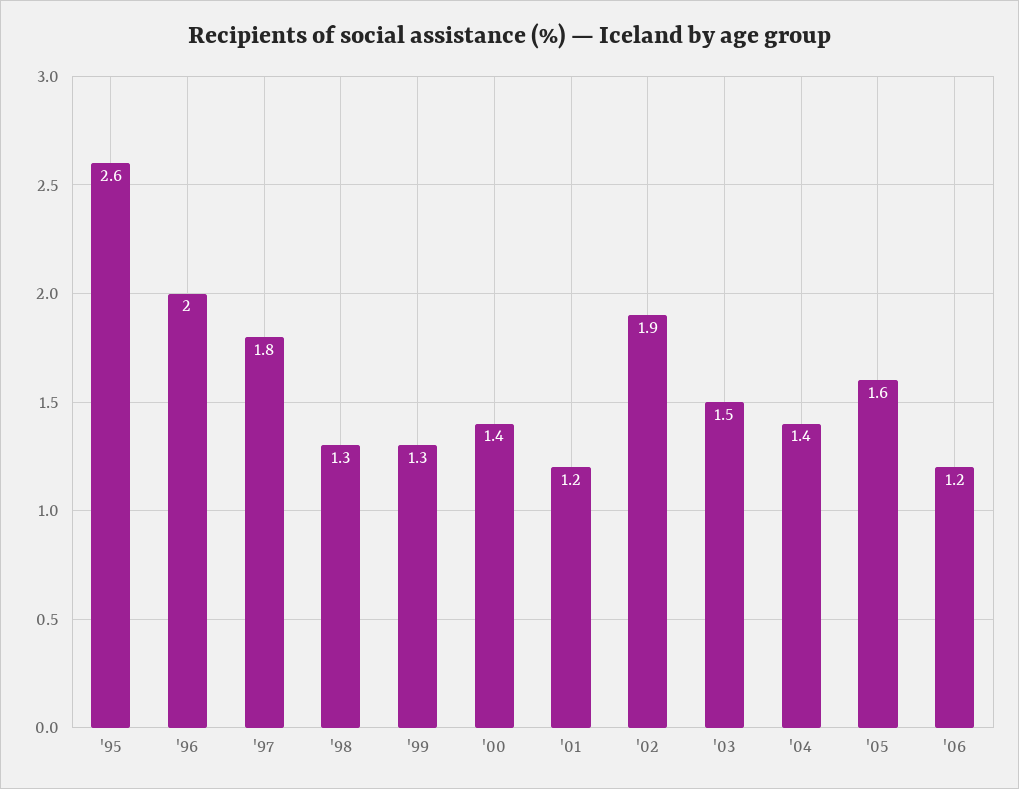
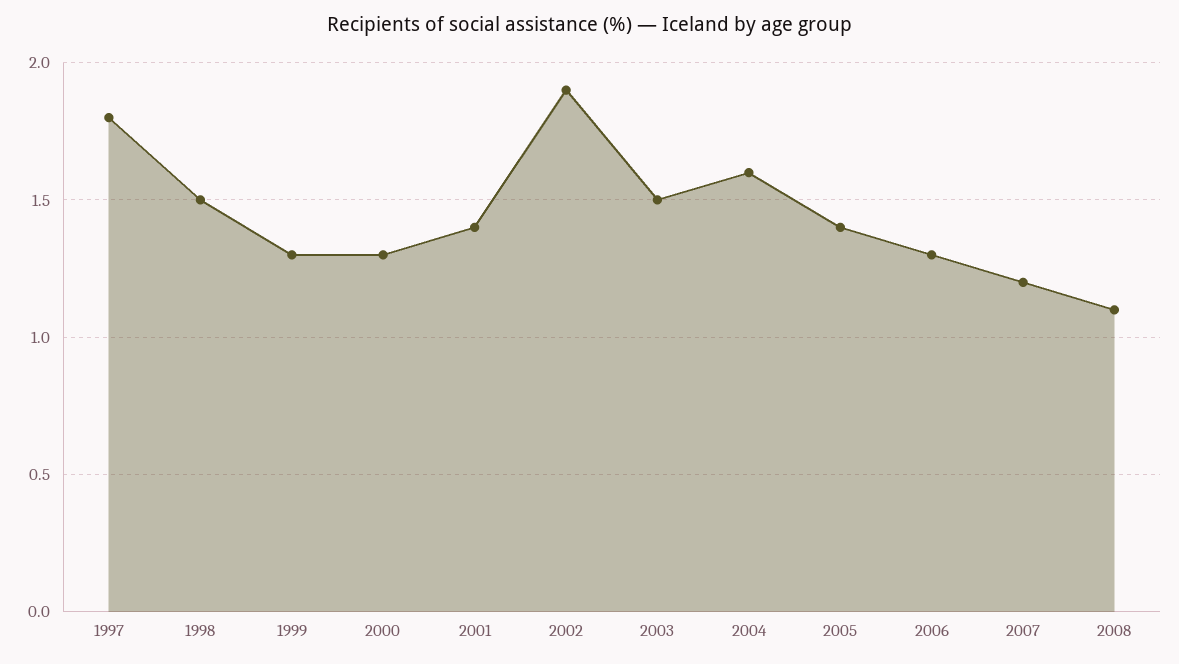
'95: 2.6 -> none
'96: 2 -> none
'98: 1.3 -> 1.5
'00: 1.4 -> 1.3
'01: 1.2 -> 1.4
'04: 1.4 -> 1.6
'05: 1.6 -> 1.4
'06: 1.2 -> 1.3
2007: none -> 1.2
2008: none -> 1.1

